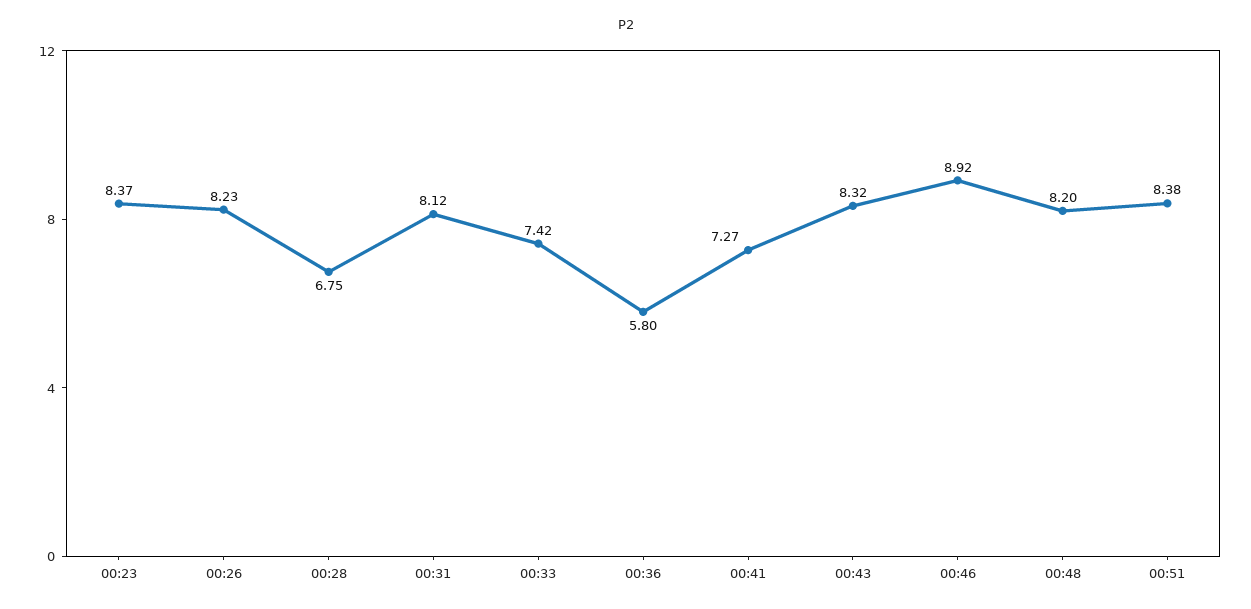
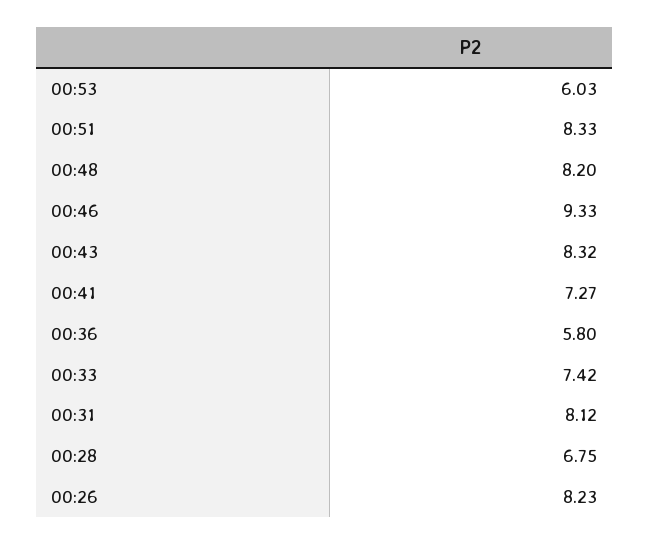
00:23: 8.37 -> none
00:46: 8.92 -> 9.33
00:51: 8.38 -> 8.33
00:53: none -> 6.03

